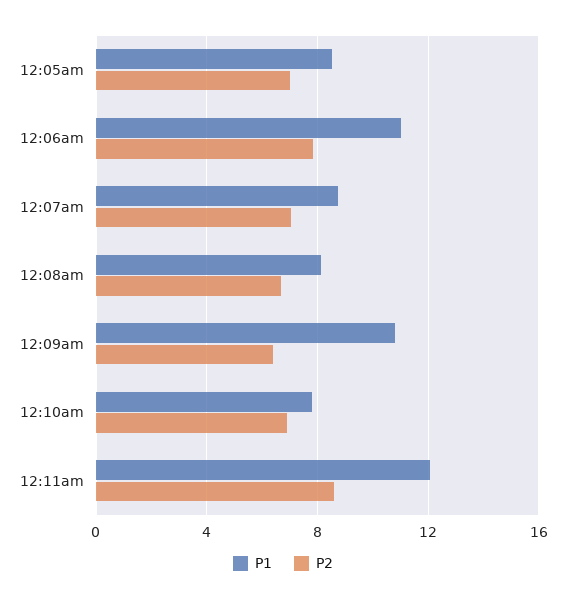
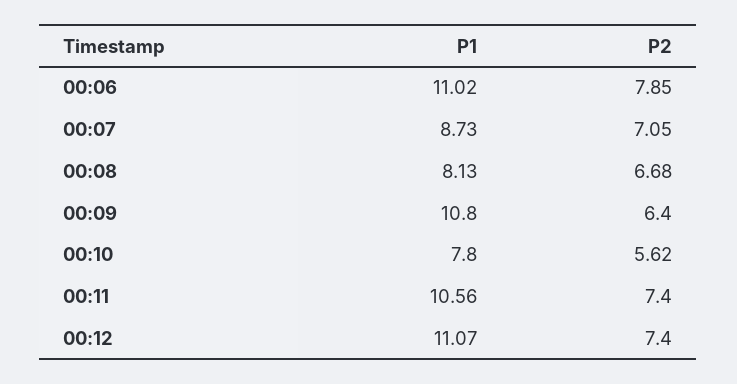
P1, 12:05am: 8.5 -> none
P2, 12:05am: 7 -> none
P2, 12:10am: 7 -> 5.62
P1, 12:11am: 12 -> 10.56
P2, 12:11am: 8.5 -> 7.4
P1, 00:12: none -> 11.07
P2, 00:12: none -> 7.4

